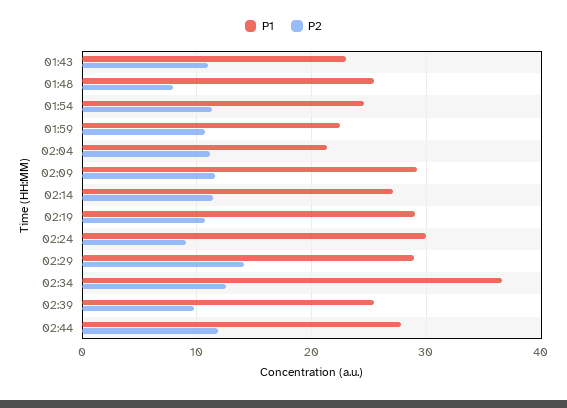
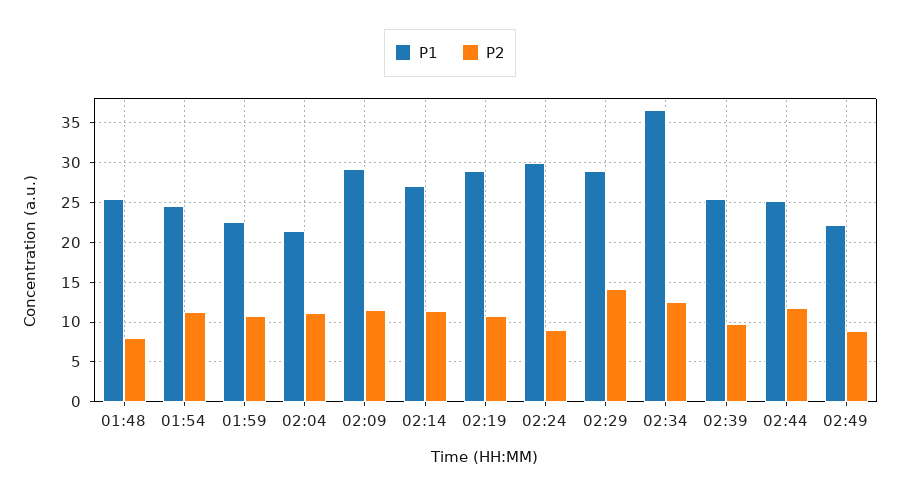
P1, 01:43: 23 -> none
P2, 01:43: 11 -> none
P1, 02:44: 28 -> 25
P1, 02:49: none -> 22
P2, 02:49: none -> 9

